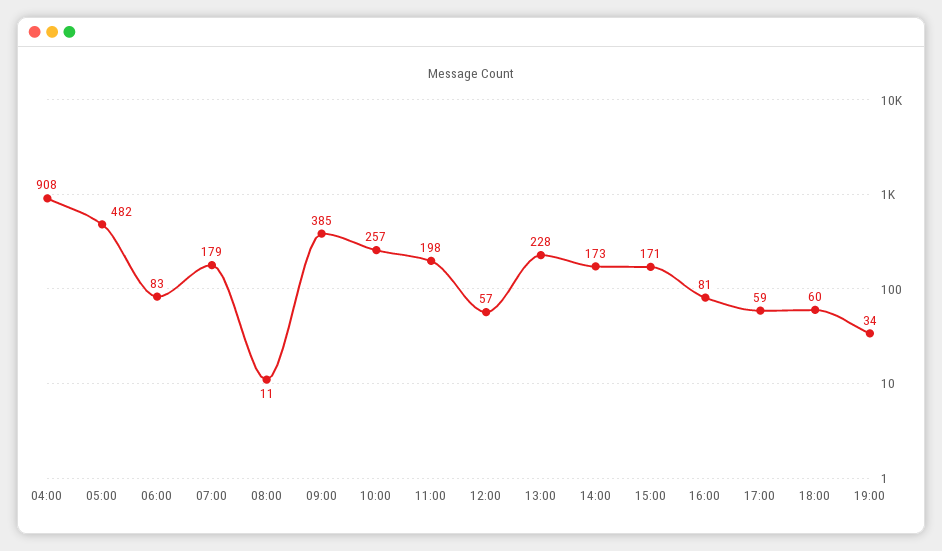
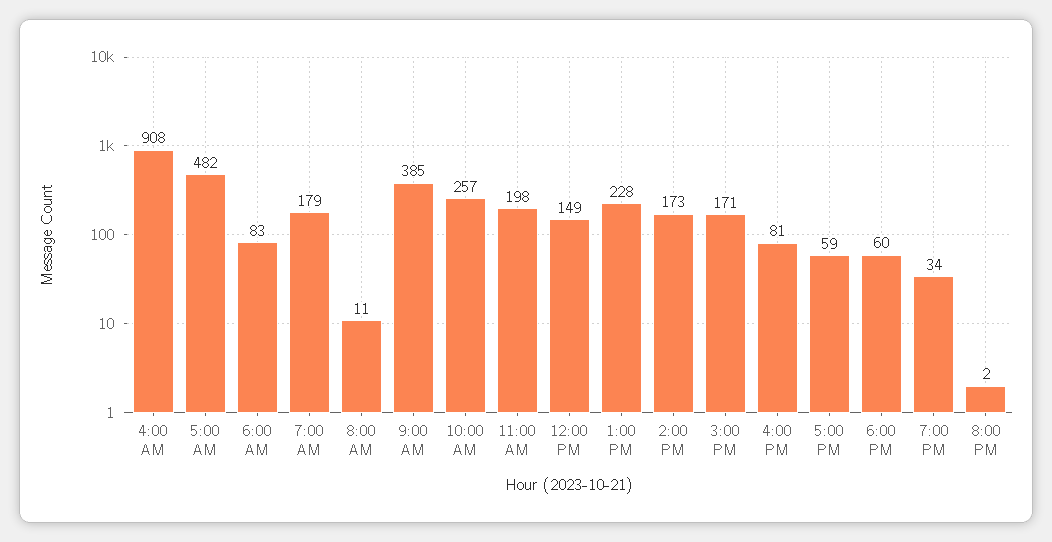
12:00: 57 -> 149
8:00 PM: none -> 2

